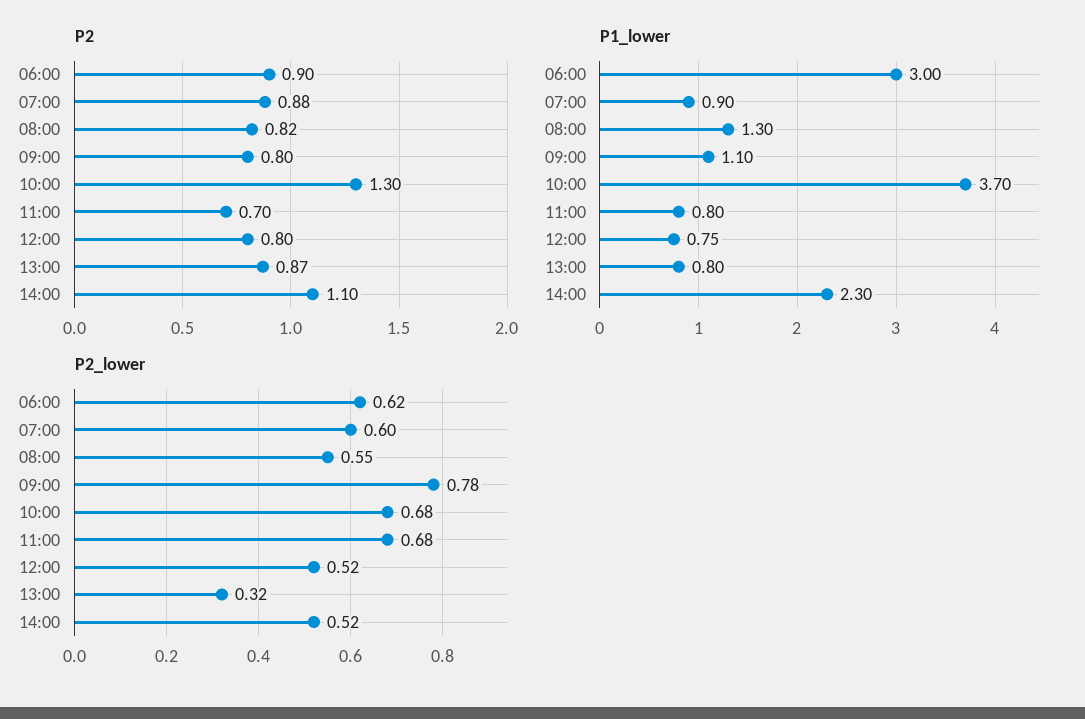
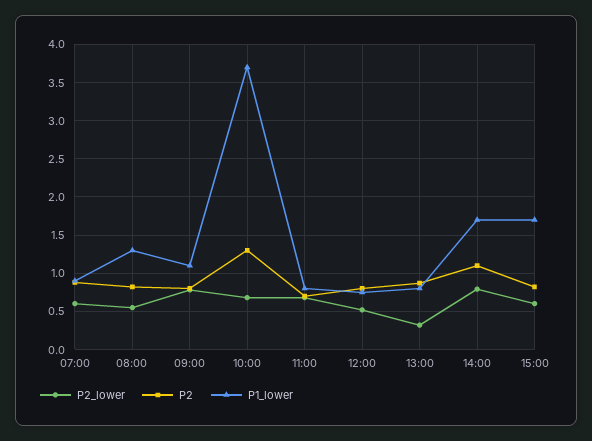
P2, 06:00: 0.9 -> none
P1_lower, 06:00: 3 -> none
P1_lower, 14:00: 2.3 -> 1.7
P2_lower, 06:00: 0.62 -> none
P2_lower, 14:00: 0.52 -> 0.8
P2_lower, 15:00: none -> 0.6
P2, 15:00: none -> 0.8
P1_lower, 15:00: none -> 1.7

